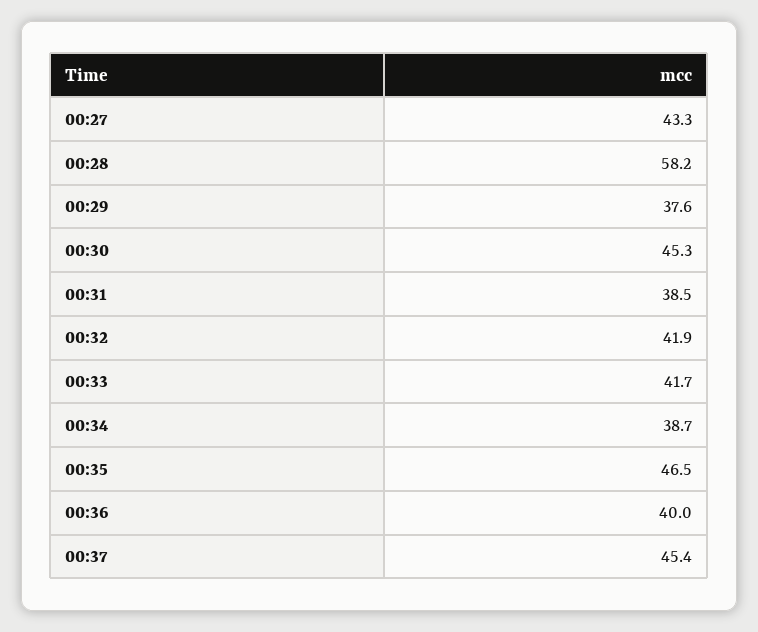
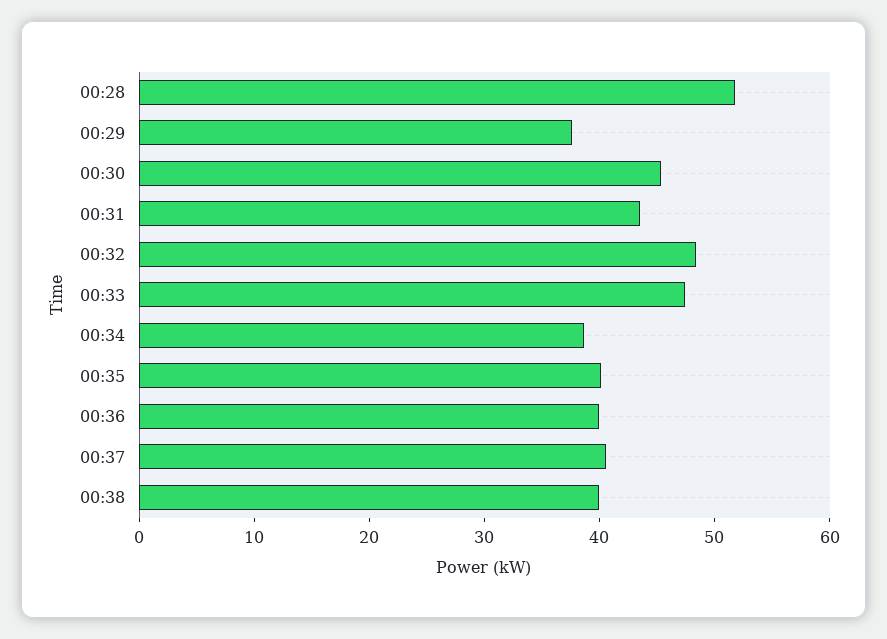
00:27: 43.3 -> none
00:28: 58.2 -> 52
00:31: 38.5 -> 44
00:32: 41.9 -> 48
00:33: 41.7 -> 48
00:35: 46.5 -> 40
00:37: 45.4 -> 40
00:38: none -> 40

